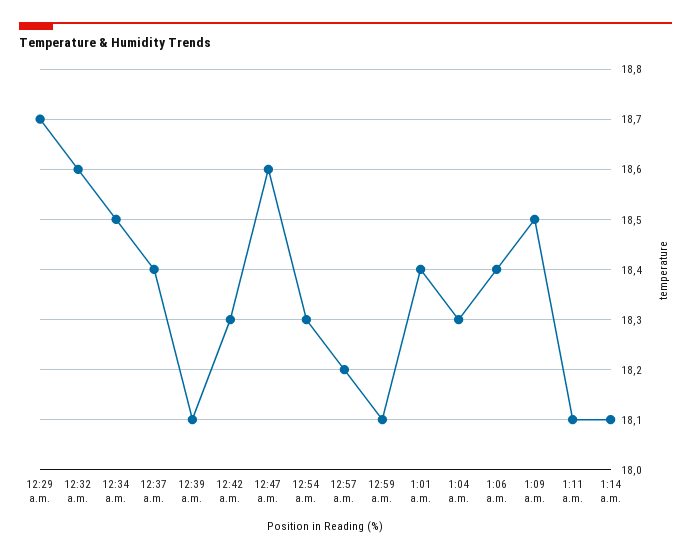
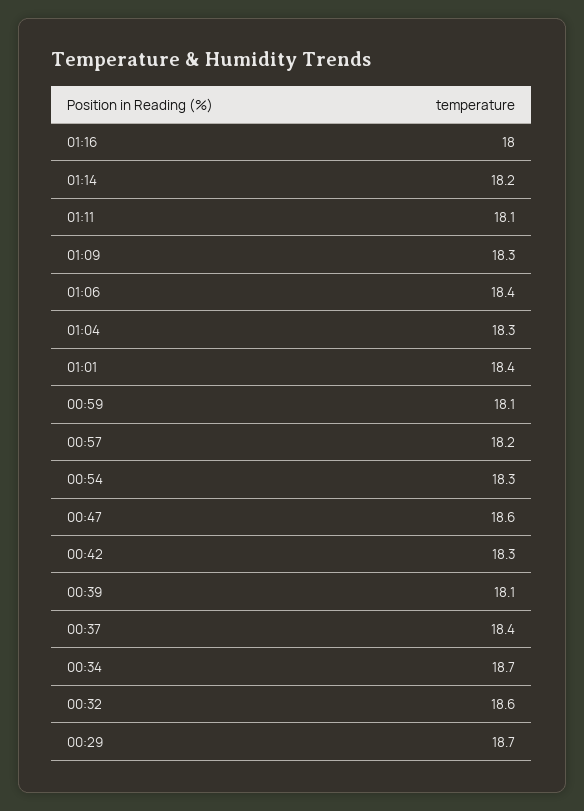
12:34 a.m.: 18.5 -> 18.7
1:09 a.m.: 18.5 -> 18.3
1:14 a.m.: 18.1 -> 18.2
01:16: none -> 18

